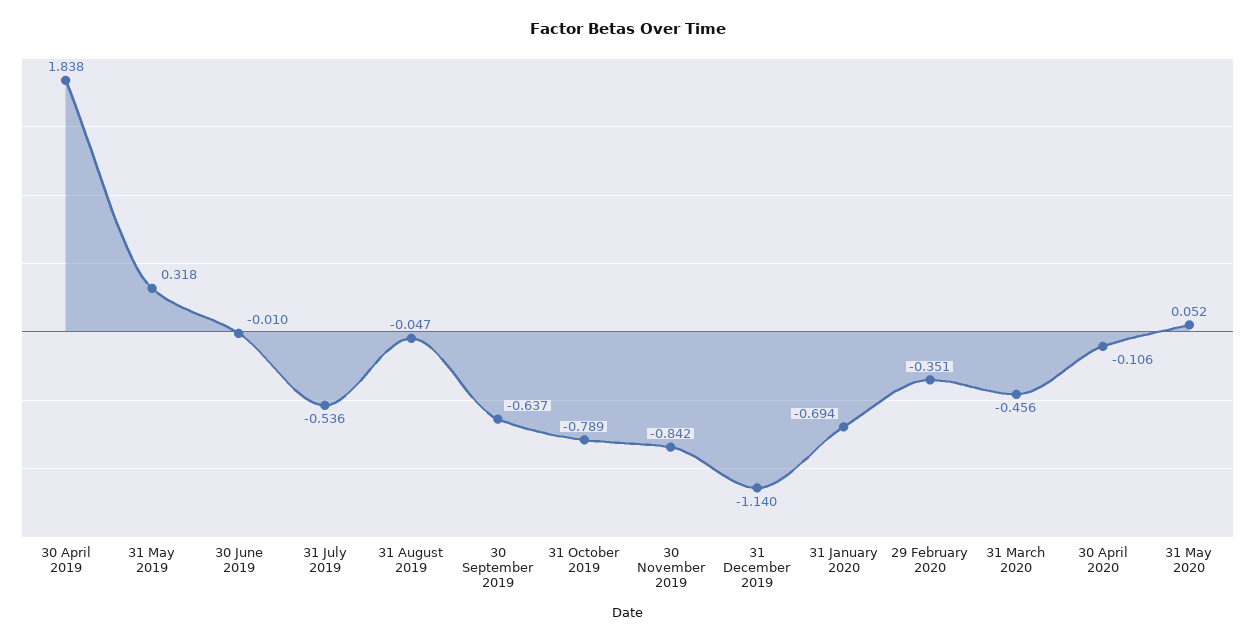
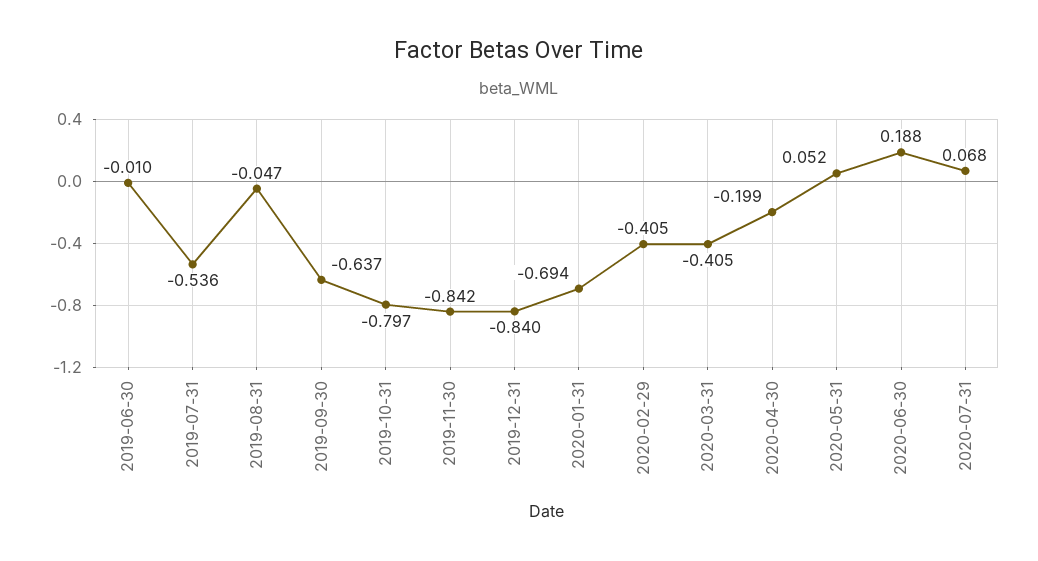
30 April 2019: 1.838 -> none
31 May 2019: 0.318 -> none
31 October 2019: -0.789 -> -0.797
31 December 2019: -1.14 -> -0.84
29 February 2020: -0.351 -> -0.405
31 March 2020: -0.456 -> -0.405
30 April 2020: -0.106 -> -0.199
2020-06-30: none -> 0.188
2020-07-31: none -> 0.068

